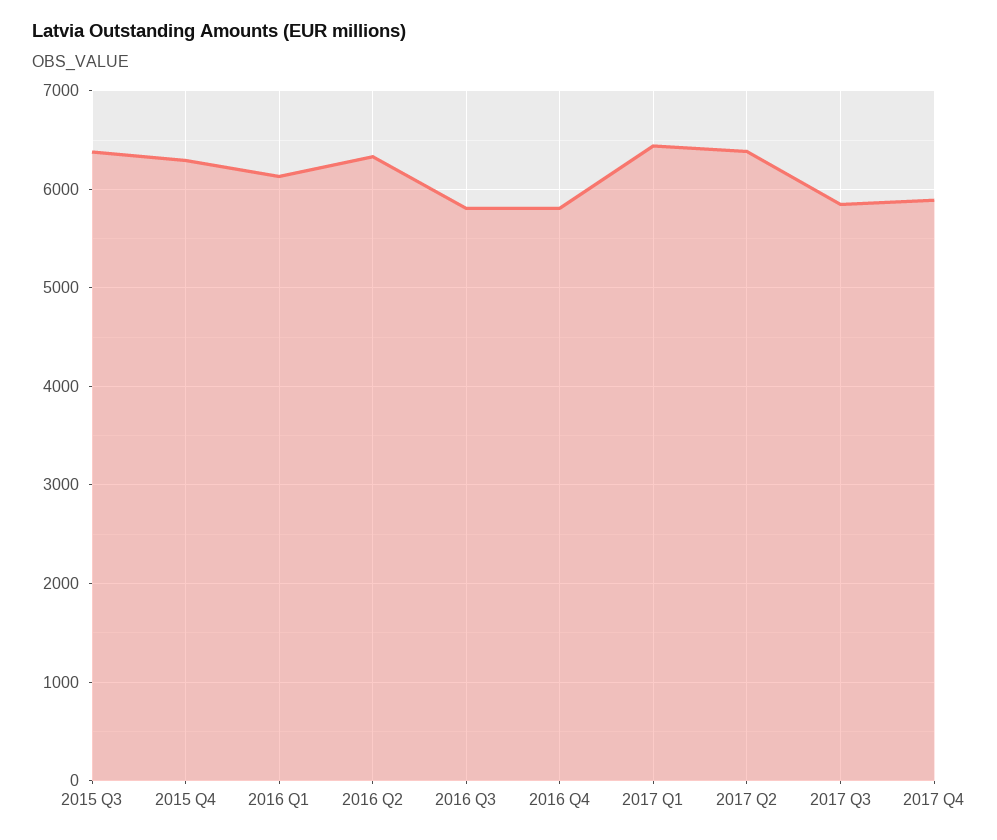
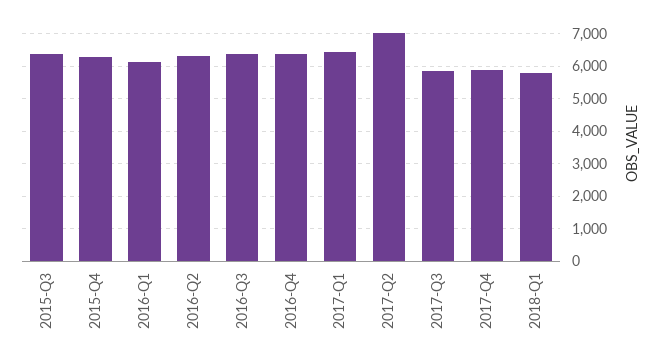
2016 Q3: 5800 -> 6400
2016 Q4: 5800 -> 6400
2017 Q2: 6400 -> 7000
2018-Q1: none -> 5800

